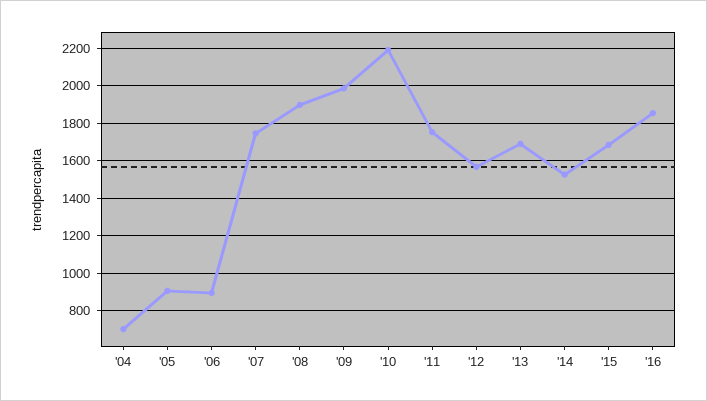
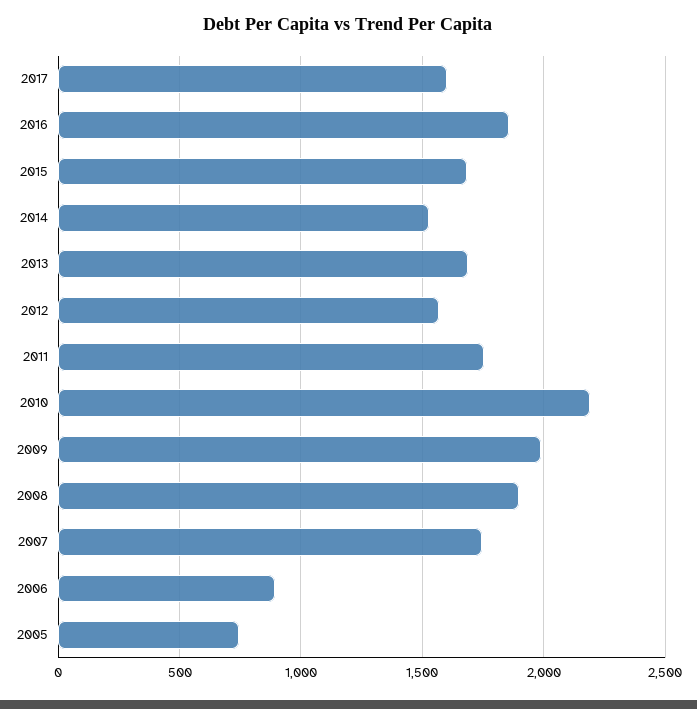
'04: 700 -> none
'05: 900 -> 750
2017: none -> 1600

